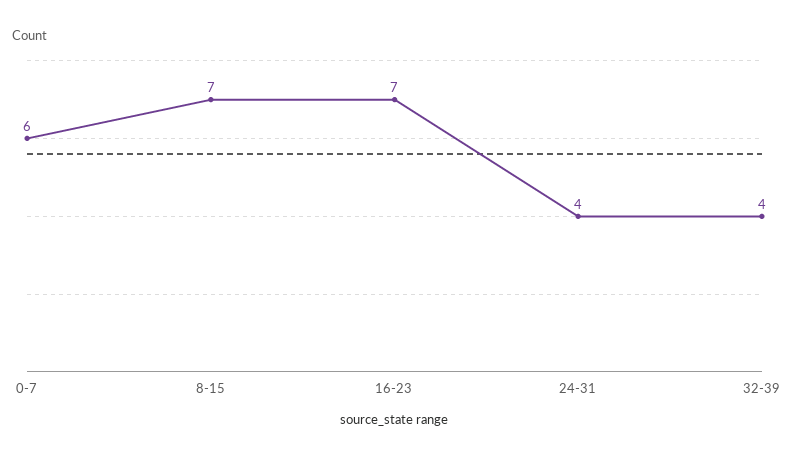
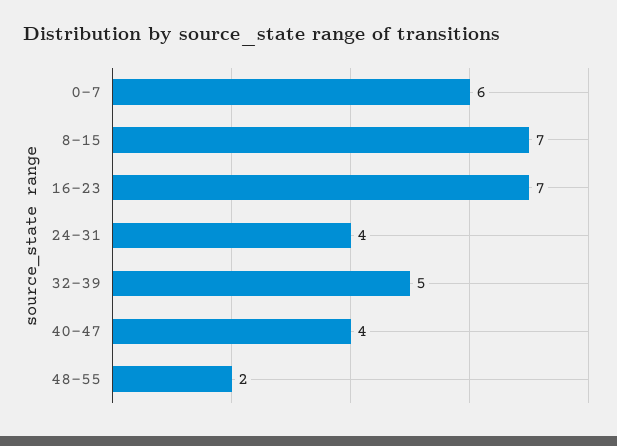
32-39: 4 -> 5
40-47: none -> 4
48-55: none -> 2

